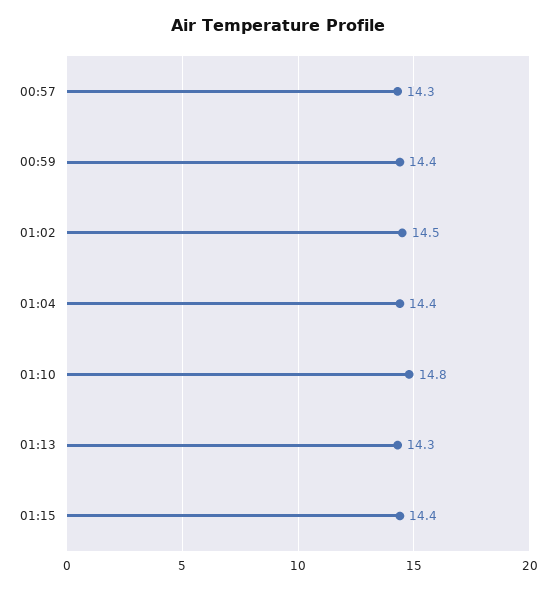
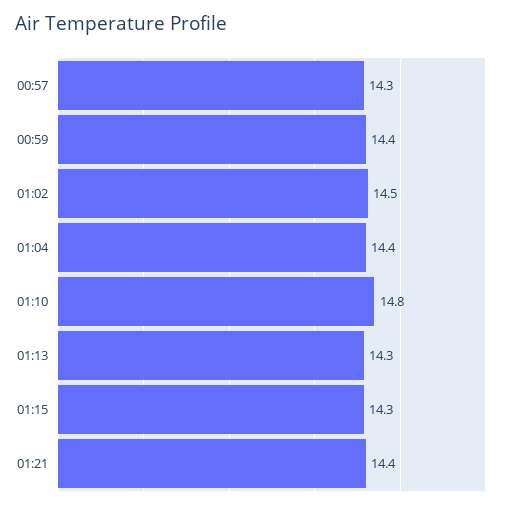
01:15: 14.4 -> 14.3
01:21: none -> 14.4

